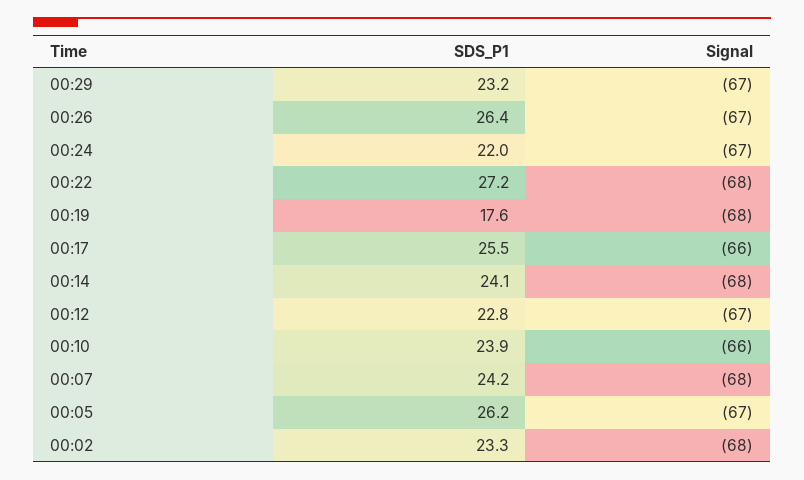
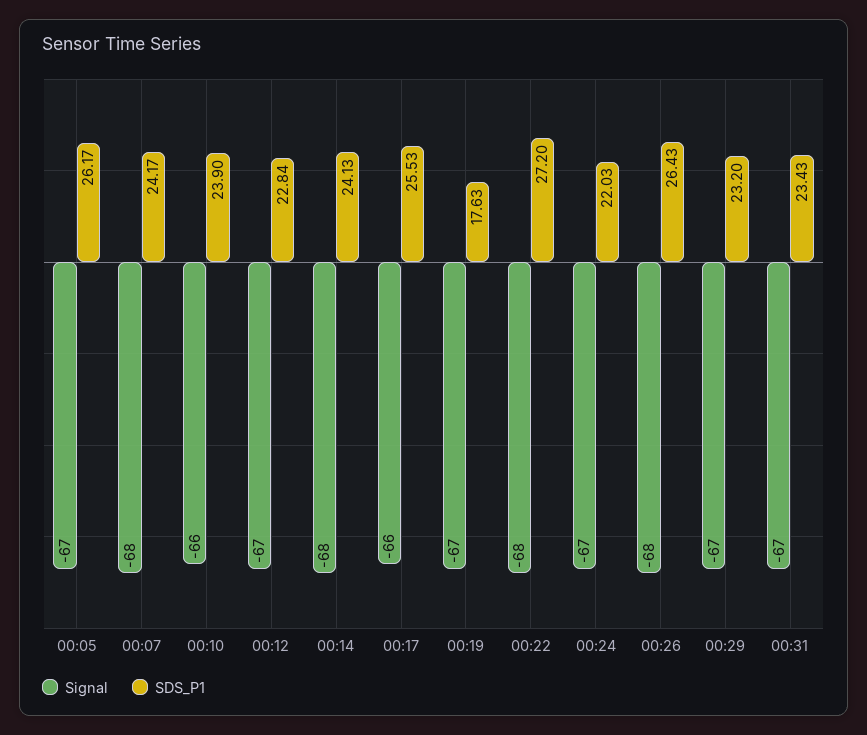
Signal, 00:26: -67 -> -68
Signal, 00:19: -68 -> -67
SDS_P1, 00:02: 23.3 -> none
Signal, 00:02: -68 -> none
Signal, 00:31: none -> -67
SDS_P1, 00:31: none -> 23.43

